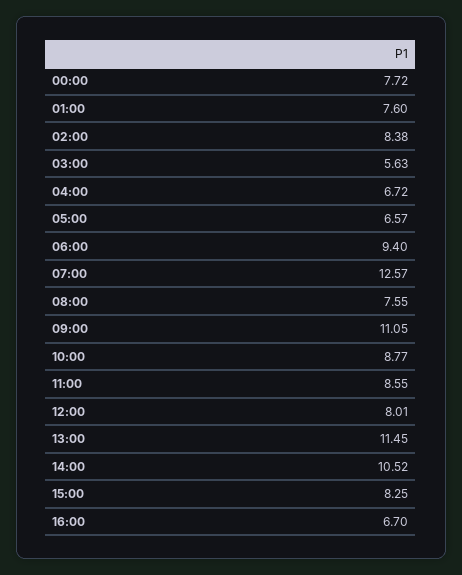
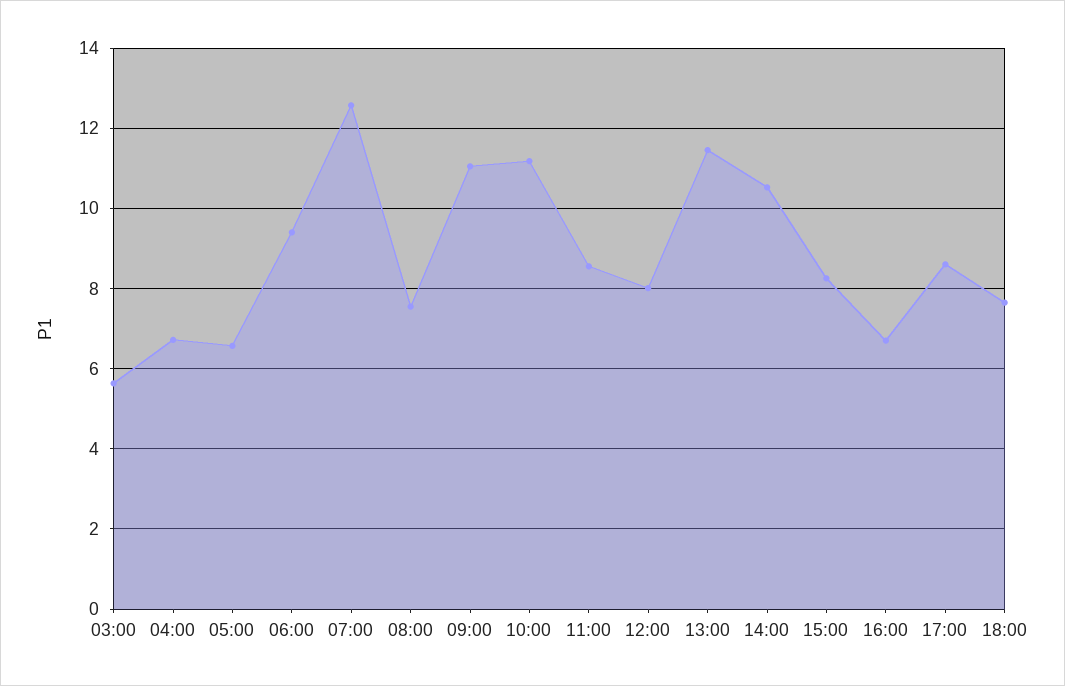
00:00: 7.72 -> none
01:00: 7.6 -> none
02:00: 8.38 -> none
10:00: 8.77 -> 11.2
17:00: none -> 8.6
18:00: none -> 7.6

